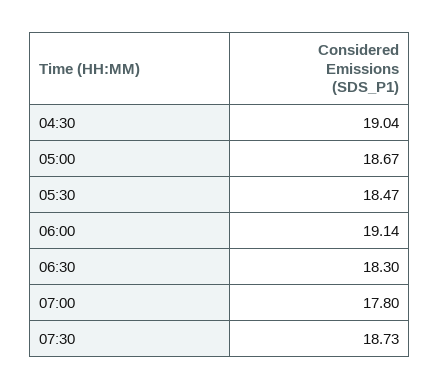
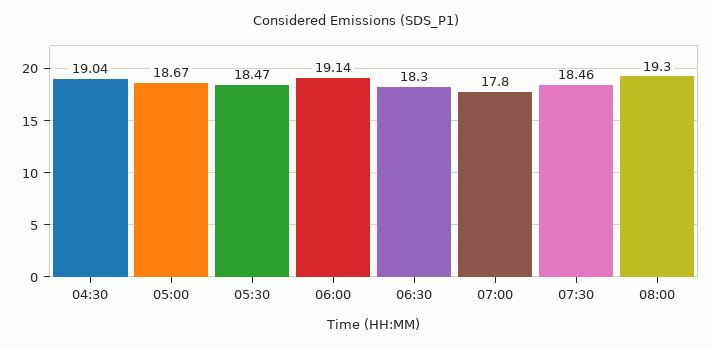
07:30: 18.73 -> 18.46
08:00: none -> 19.3

